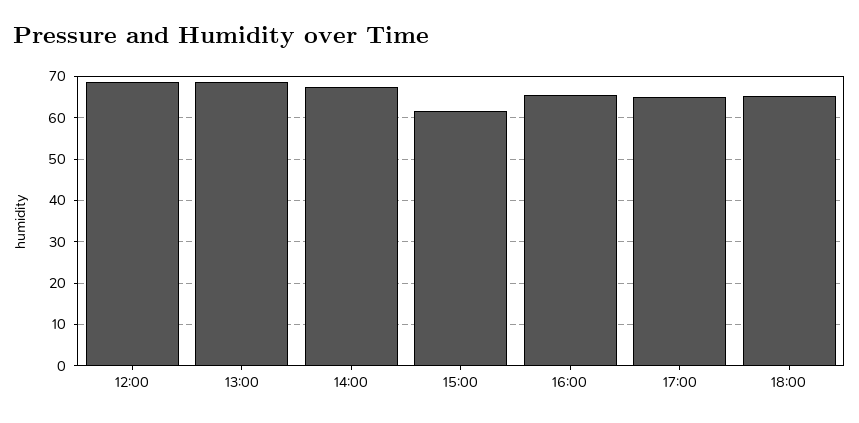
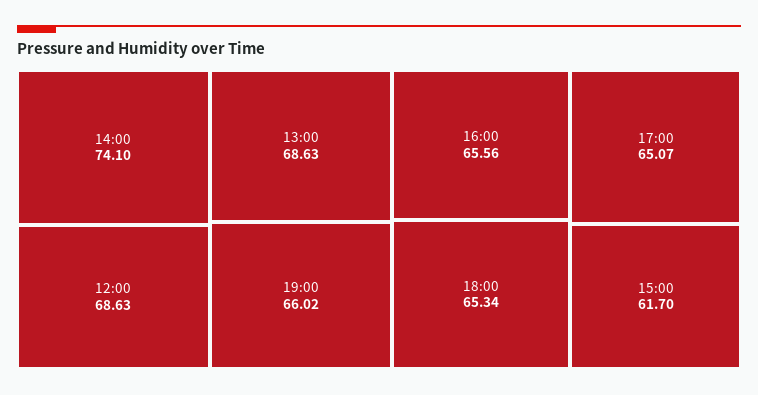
14:00: 68 -> 74.1
19:00: none -> 66.02

